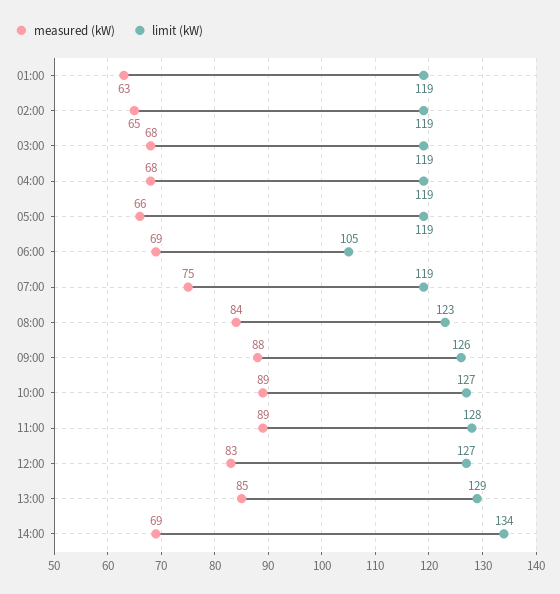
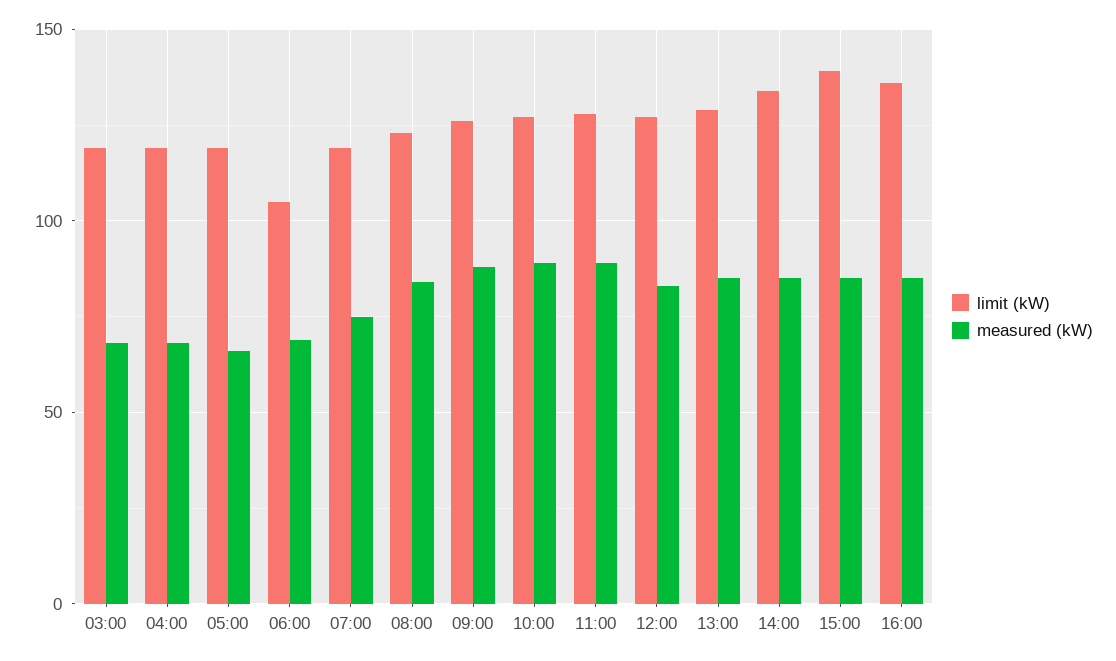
measured (kW), 01:00: 63 -> none
limit (kW), 01:00: 119 -> none
measured (kW), 02:00: 65 -> none
limit (kW), 02:00: 119 -> none
measured (kW), 14:00: 69 -> 85
limit (kW), 15:00: none -> 140
measured (kW), 15:00: none -> 85
limit (kW), 16:00: none -> 135
measured (kW), 16:00: none -> 85

